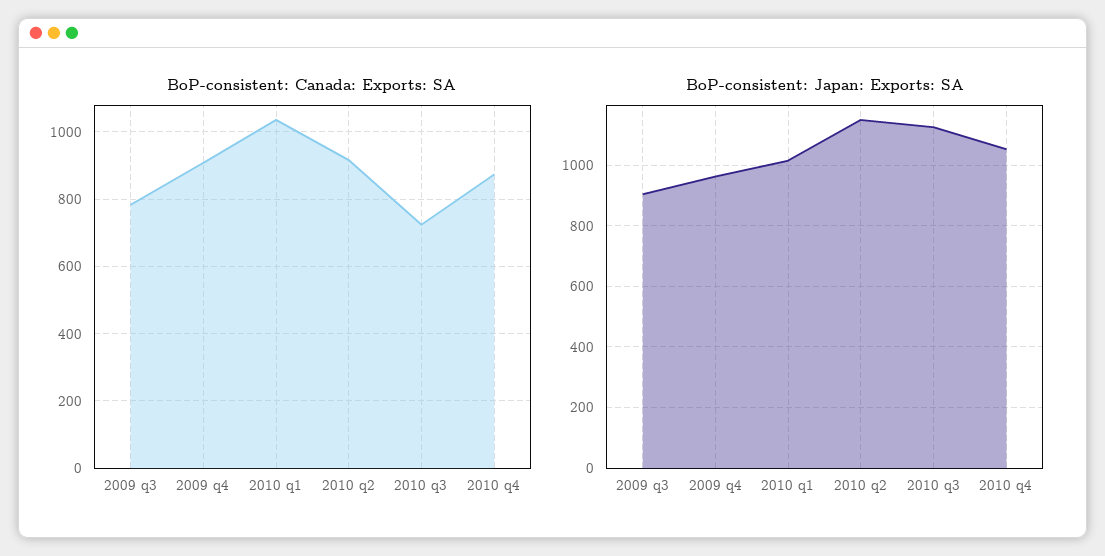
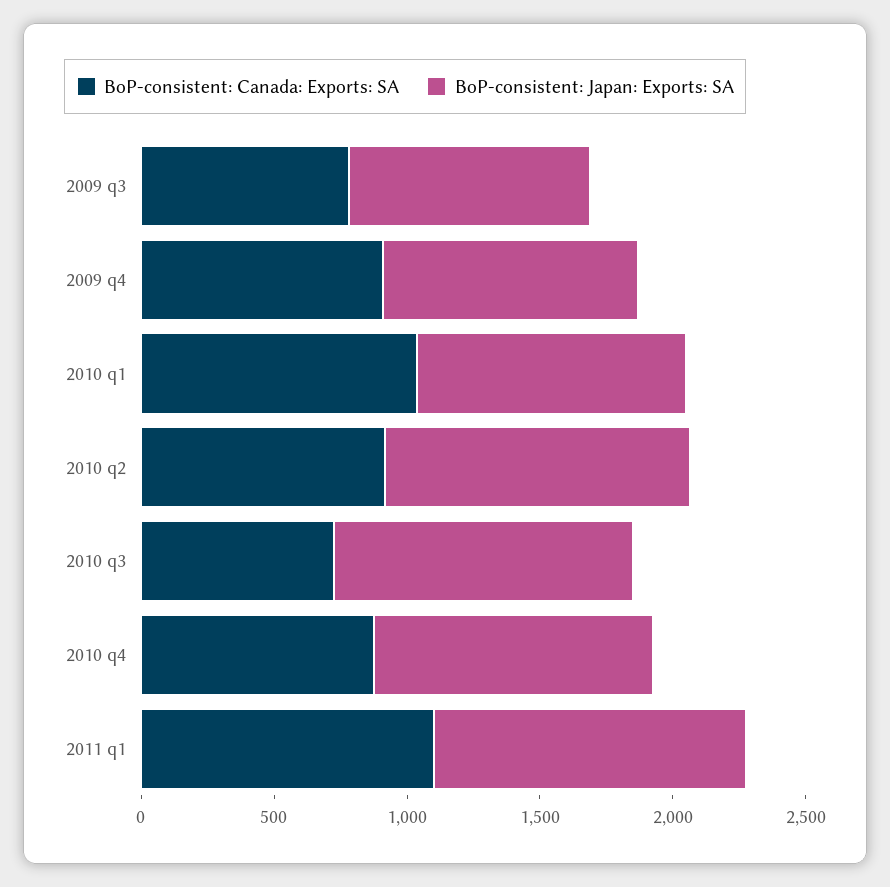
BoP-consistent: Canada: Exports: SA, 2011 q1: none -> 1100
BoP-consistent: Japan: Exports: SA, 2011 q1: none -> 1200

